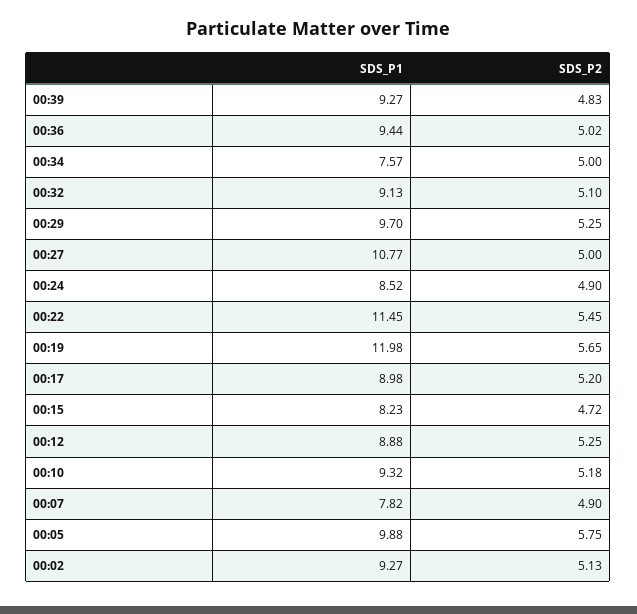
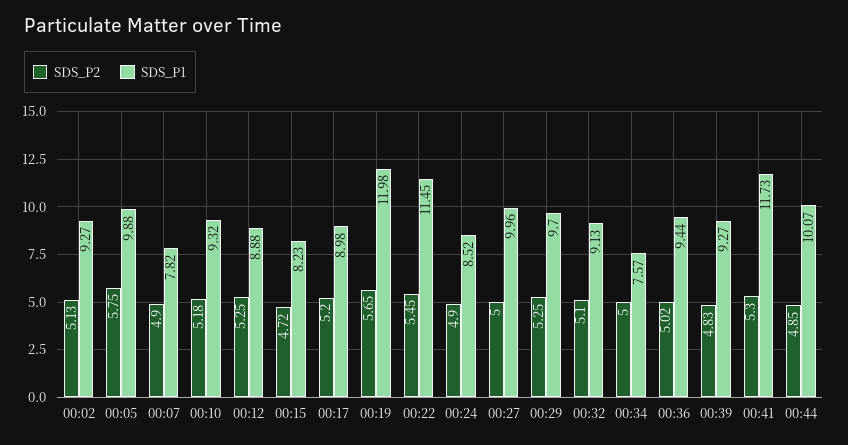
SDS_P1, 00:27: 10.77 -> 9.96
SDS_P2, 00:41: none -> 5.3
SDS_P1, 00:41: none -> 11.73
SDS_P2, 00:44: none -> 4.85
SDS_P1, 00:44: none -> 10.07

